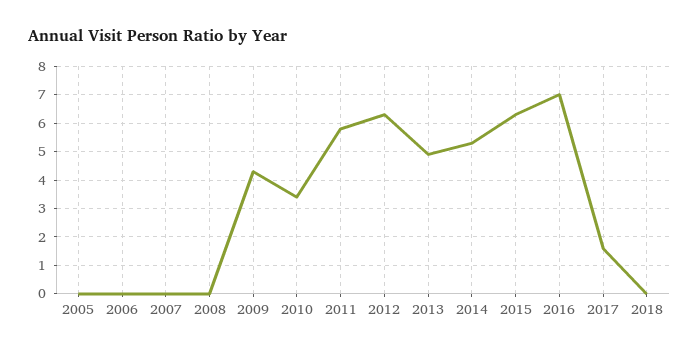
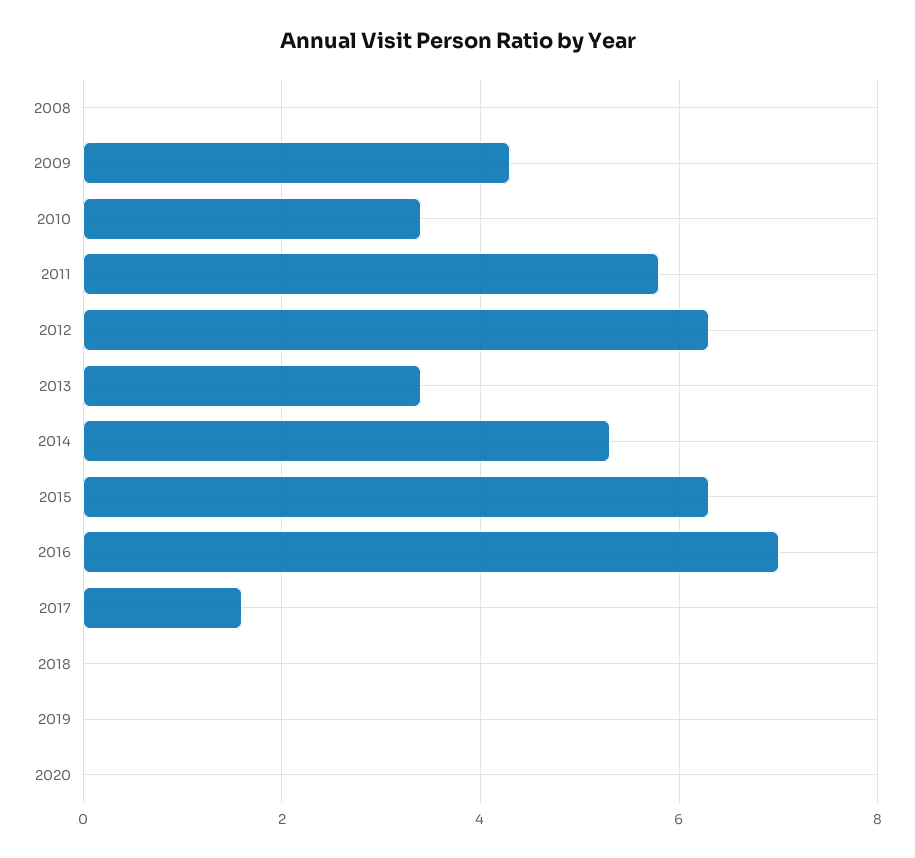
2005: 0 -> none
2006: 0 -> none
2007: 0 -> none
2013: 5 -> 3.5
2019: none -> 0
2020: none -> 0

